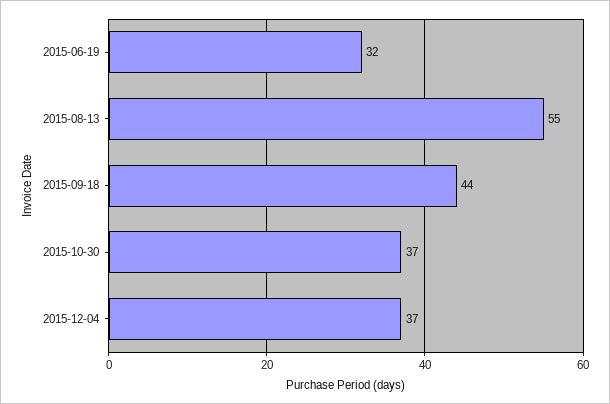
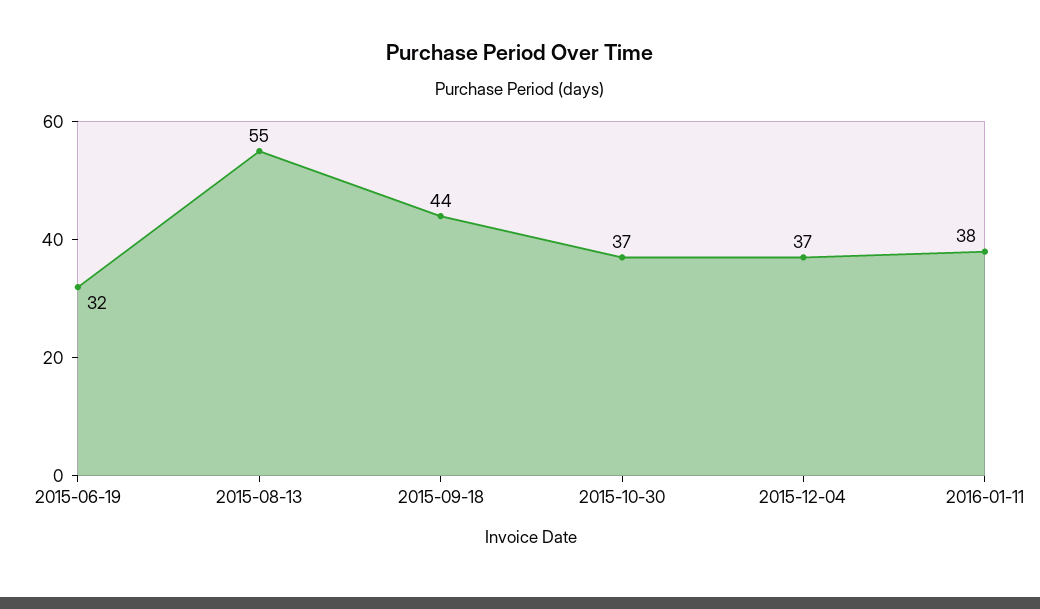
2016-01-11: none -> 38

